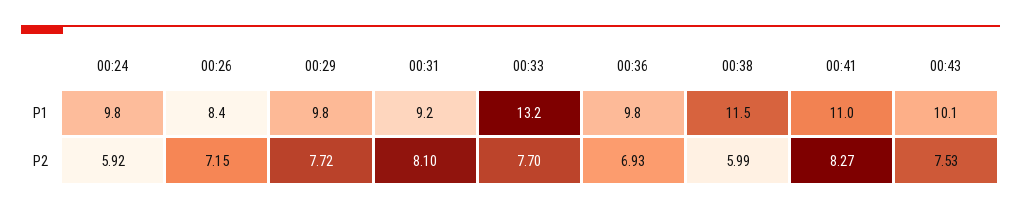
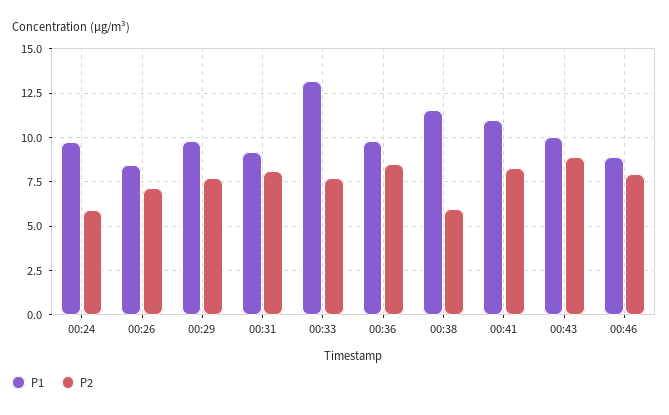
P2, 00:36: 6.93 -> 8.5
P2, 00:43: 7.53 -> 9
P1, 00:46: none -> 9
P2, 00:46: none -> 8

